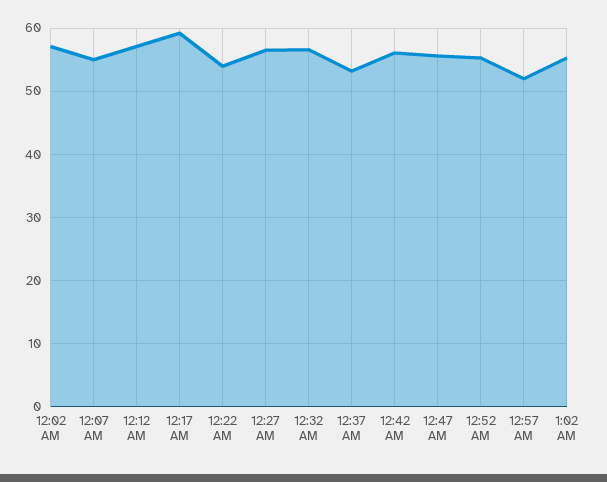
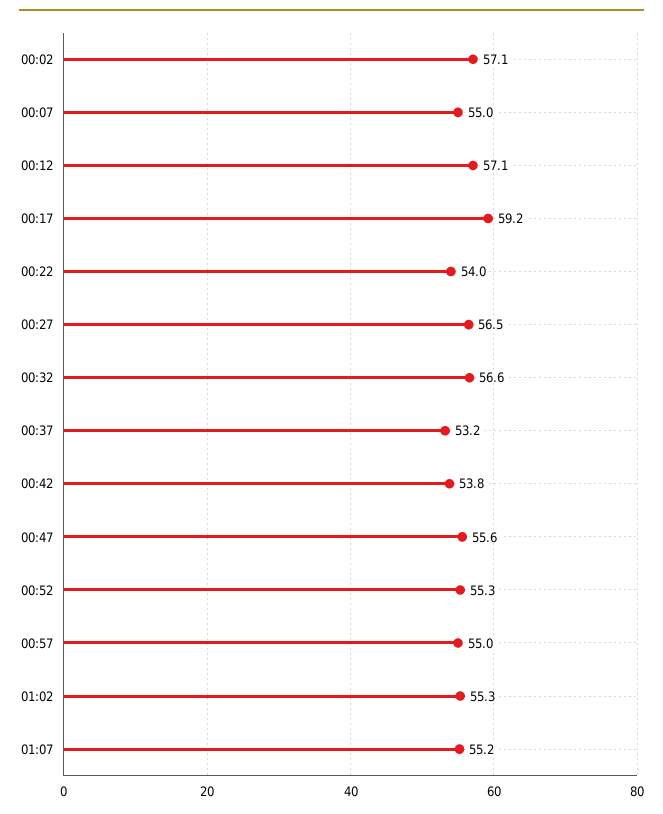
12:42 AM: 56 -> 53.8
12:57 AM: 52 -> 55
01:07: none -> 55.2

